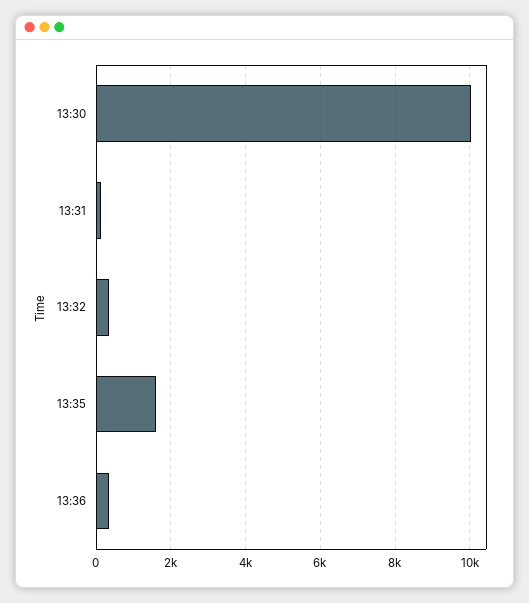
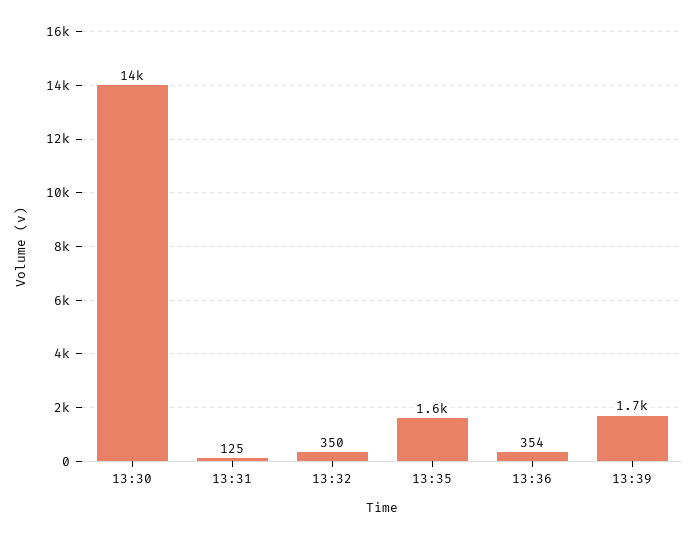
13:30: 10000 -> 14000
13:39: none -> 1700

